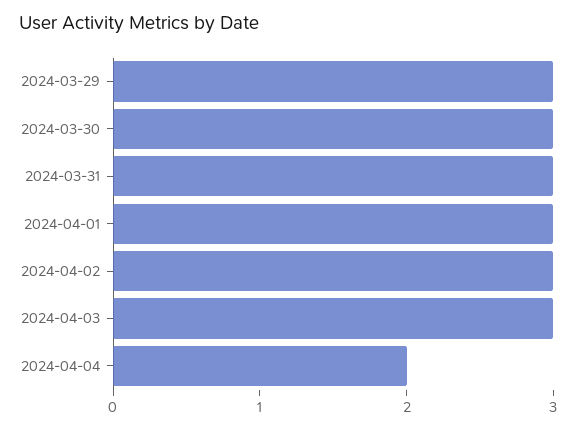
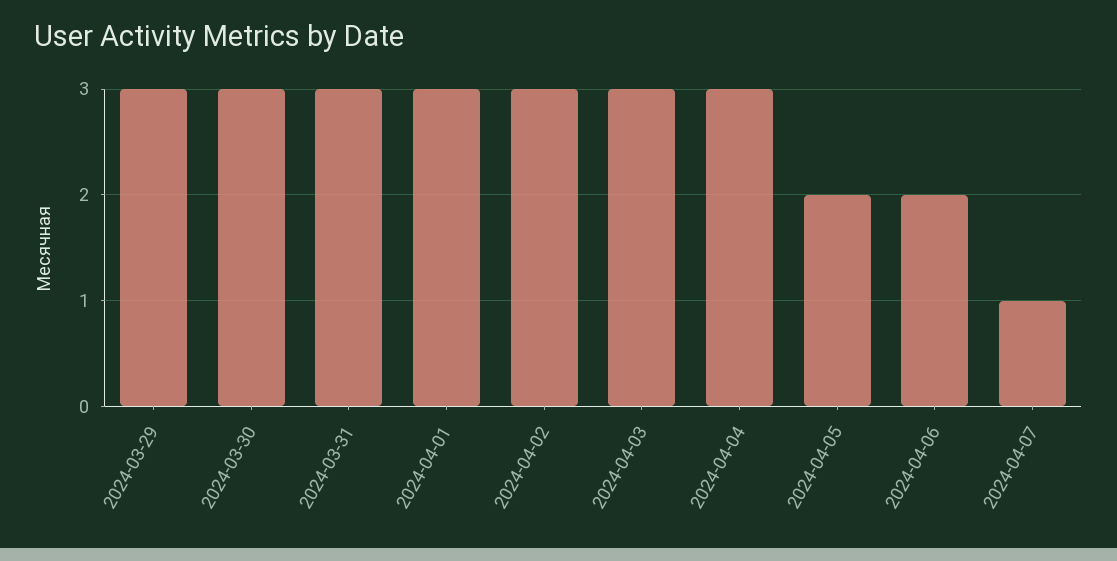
2024-04-04: 2 -> 3
2024-04-05: none -> 2
2024-04-06: none -> 2
2024-04-07: none -> 1

